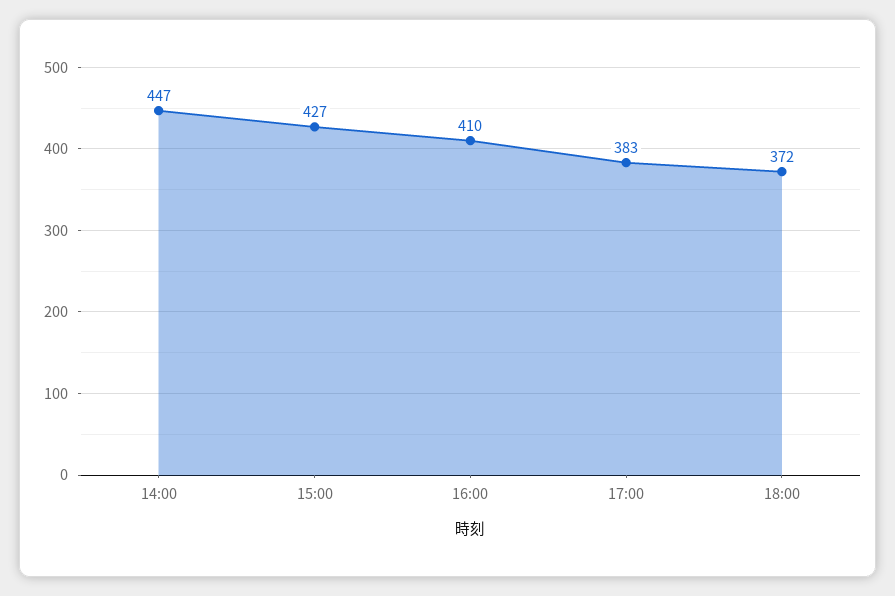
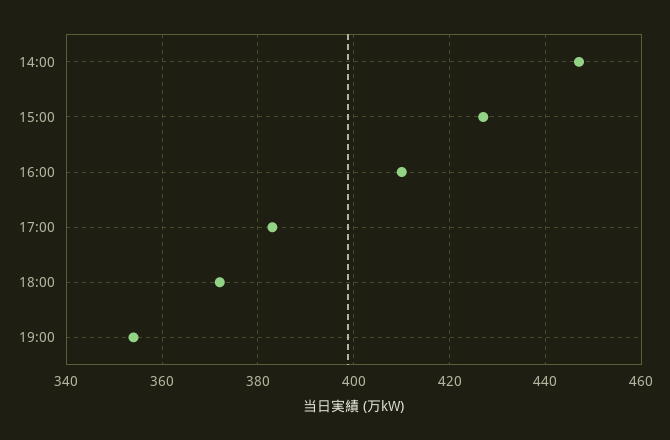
19:00: none -> 355

